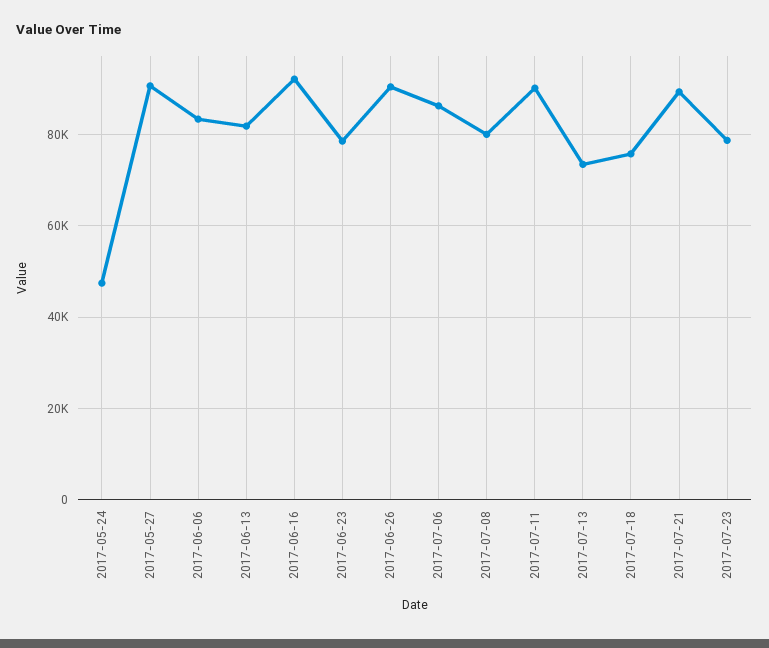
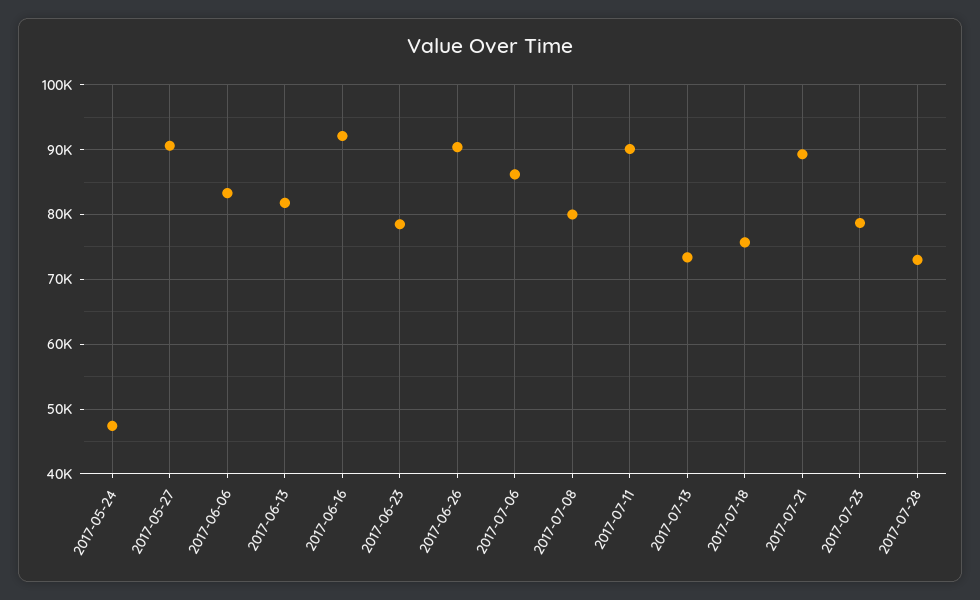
2017-07-28: none -> 73000

